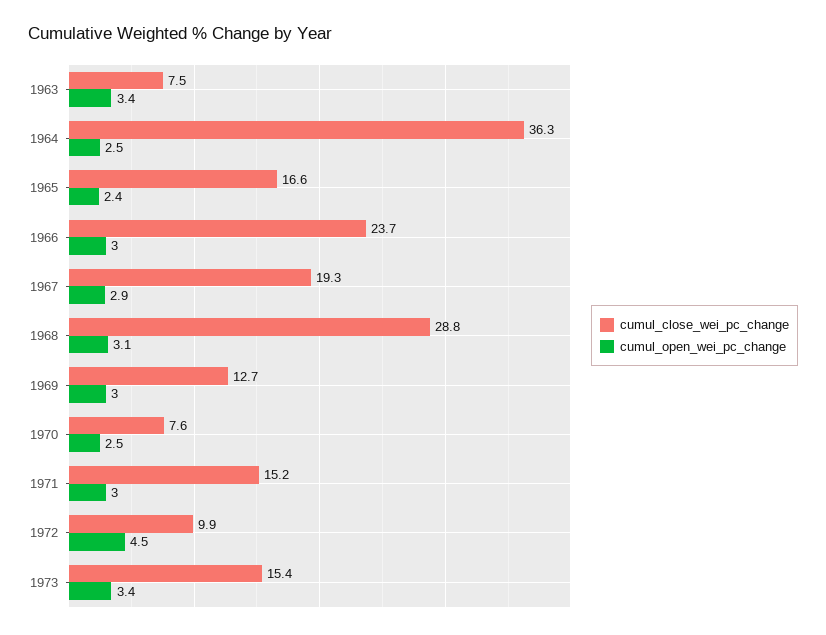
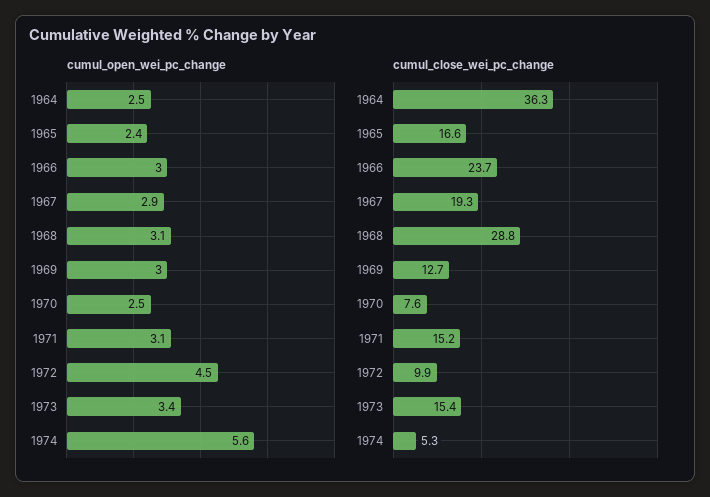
cumul_close_wei_pc_change, 1963: 7.5 -> none
cumul_open_wei_pc_change, 1963: 3.4 -> none
cumul_open_wei_pc_change, 1971: 3 -> 3.1
cumul_open_wei_pc_change, 1974: none -> 5.6
cumul_close_wei_pc_change, 1974: none -> 5.3

